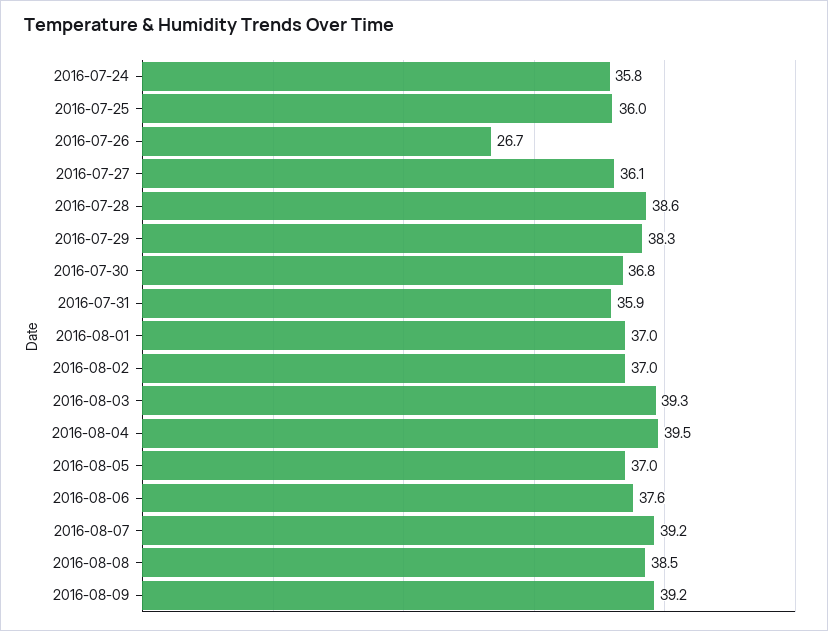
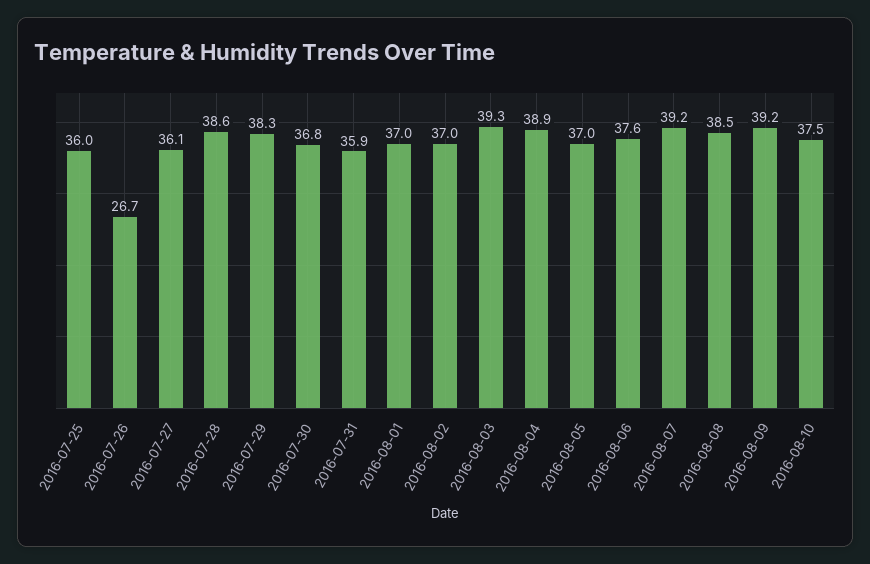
2016-07-24: 35.8 -> none
2016-08-04: 39.5 -> 38.9
2016-08-10: none -> 37.5

